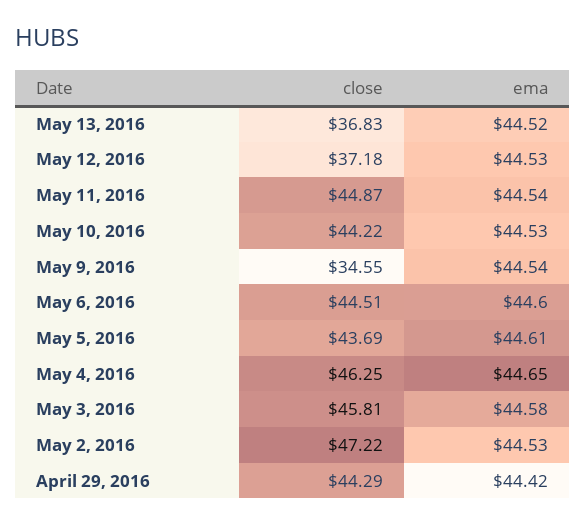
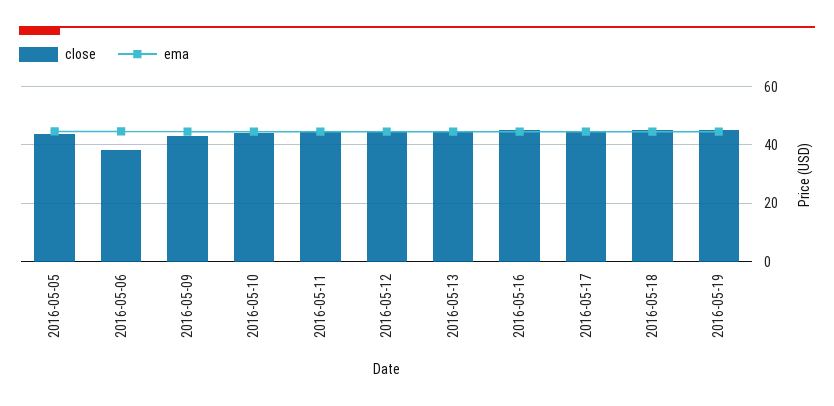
close, May 13, 2016: 36.83 -> 45
close, May 12, 2016: 37.18 -> 45
close, May 9, 2016: 34.55 -> 42.5
close, May 6, 2016: 44.51 -> 37.5
close, May 4, 2016: 46.25 -> none
ema, May 4, 2016: 44.65 -> none
close, May 3, 2016: 45.81 -> none
ema, May 3, 2016: 44.58 -> none
close, May 2, 2016: 47.22 -> none
ema, May 2, 2016: 44.53 -> none
close, April 29, 2016: 44.29 -> none
ema, April 29, 2016: 44.42 -> none
close, 2016-05-16: none -> 45
ema, 2016-05-16: none -> 45
close, 2016-05-17: none -> 45
ema, 2016-05-17: none -> 45
close, 2016-05-18: none -> 45
ema, 2016-05-18: none -> 45
close, 2016-05-19: none -> 45
ema, 2016-05-19: none -> 45

